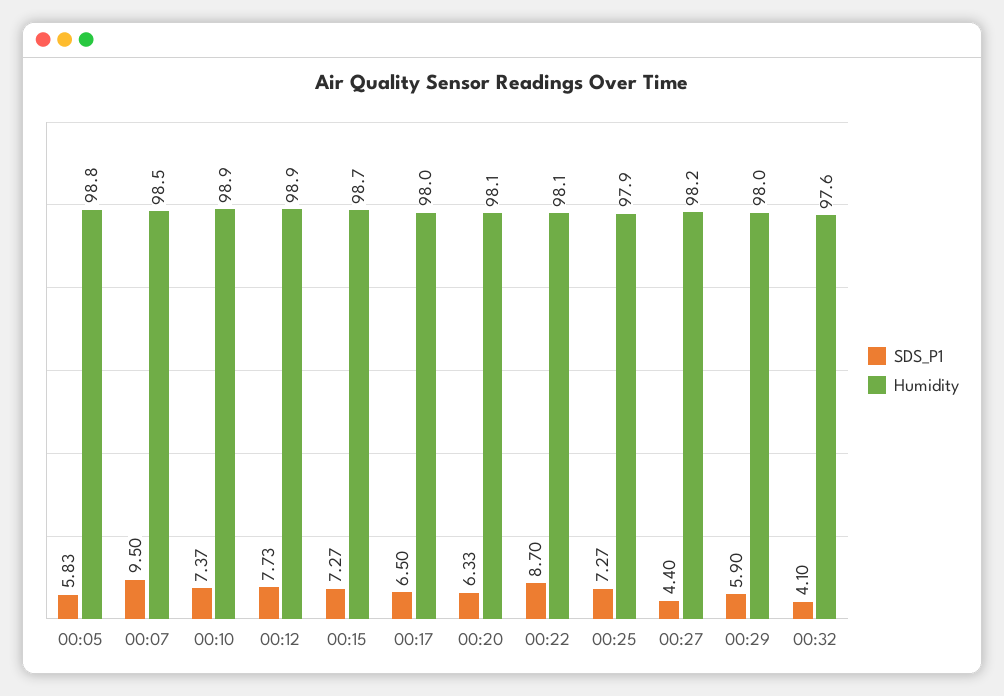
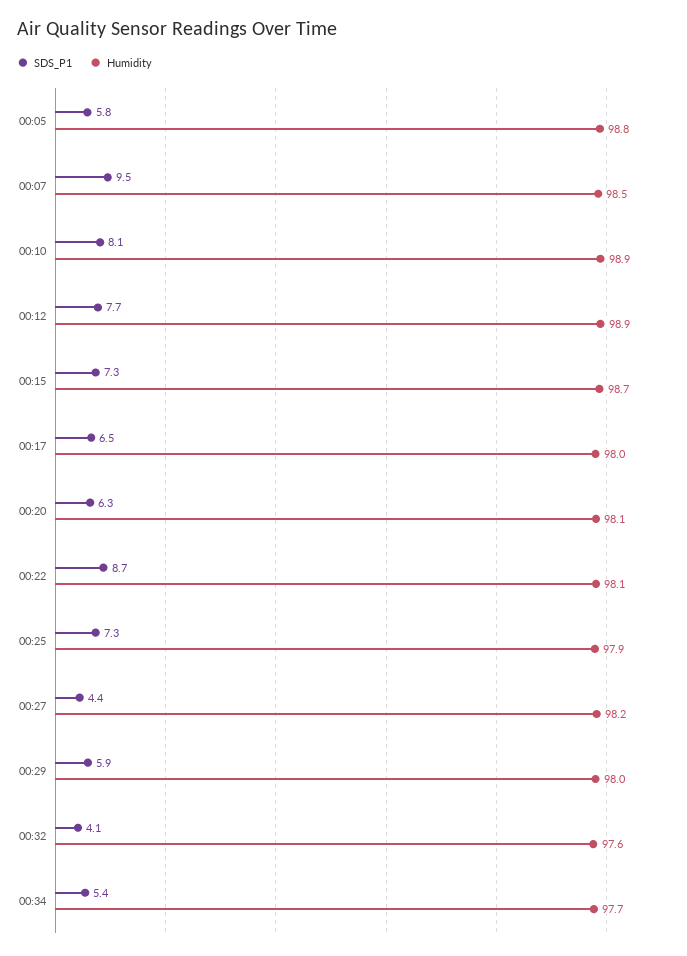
SDS_P1, 00:10: 7.37 -> 8.1
SDS_P1, 00:34: none -> 5.4
Humidity, 00:34: none -> 97.7

